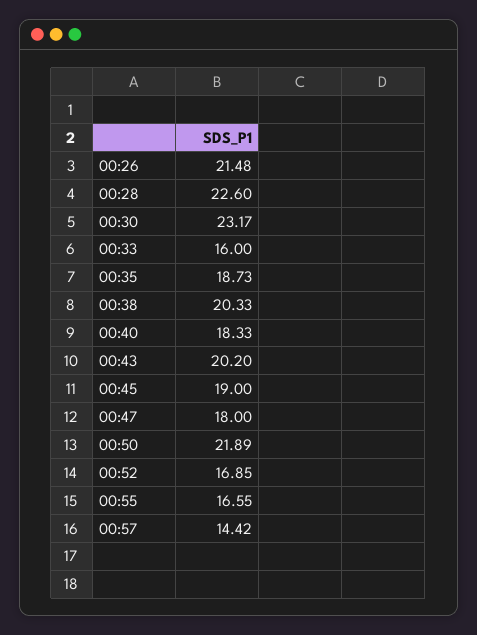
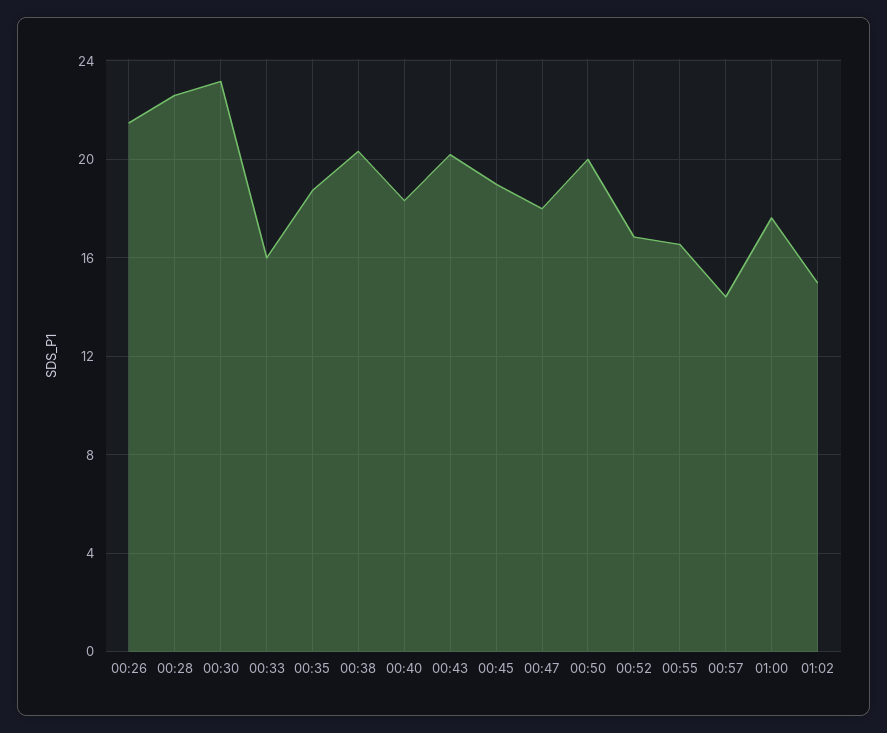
00:50: 21.89 -> 20
01:00: none -> 17.5
01:02: none -> 15

